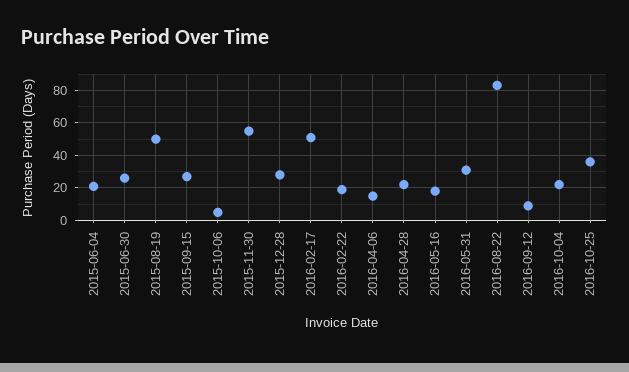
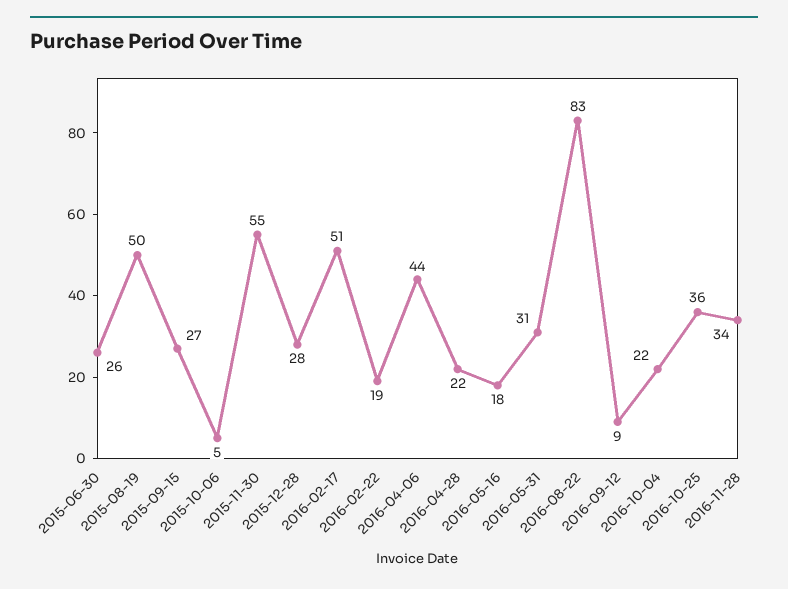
2015-06-04: 20 -> none
2016-04-06: 15 -> 44
2016-11-28: none -> 34

